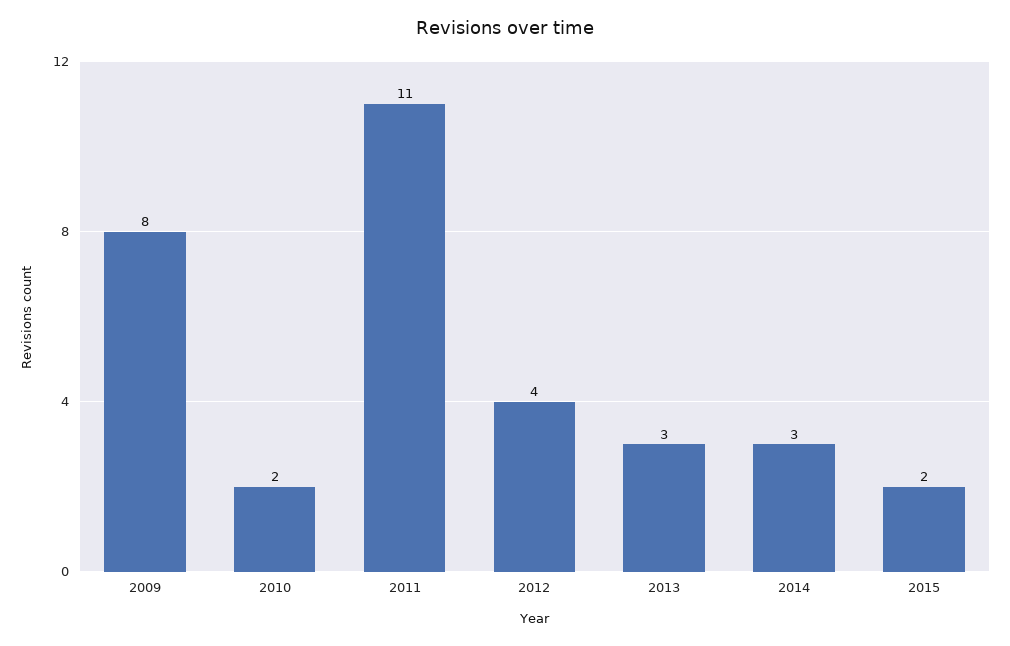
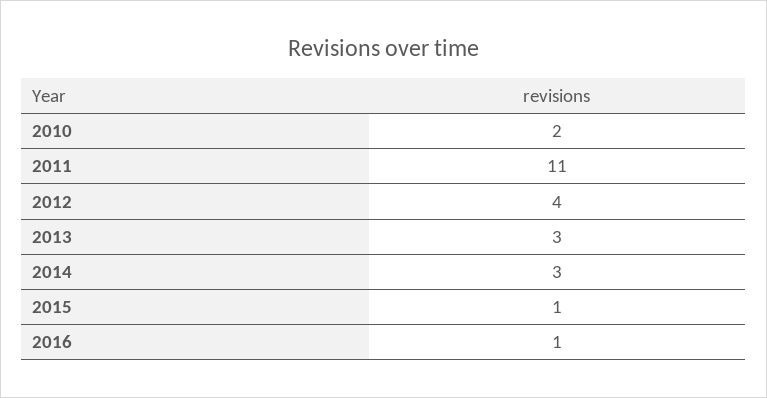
2009: 8 -> none
2015: 2 -> 1
2016: none -> 1

